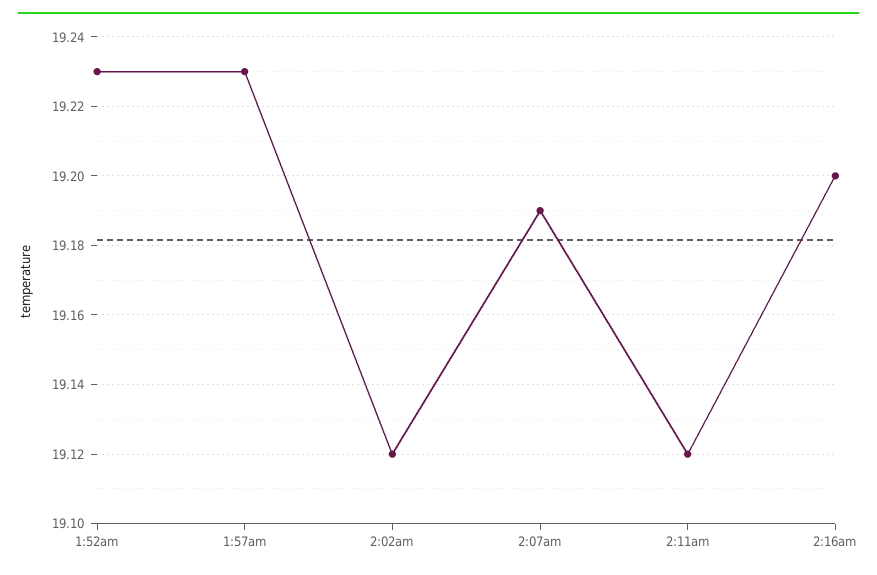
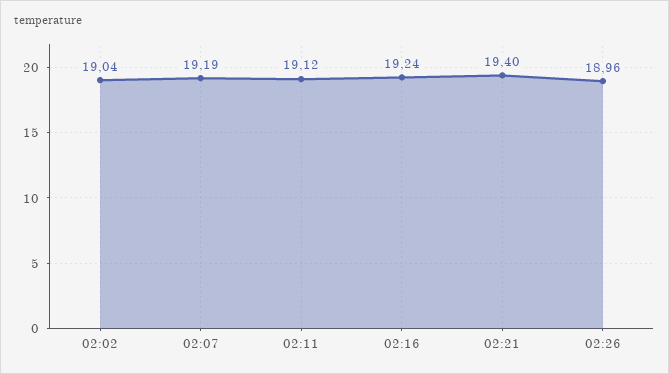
1:52am: 19.23 -> none
1:57am: 19.23 -> none
2:02am: 19.12 -> 19.04
2:16am: 19.2 -> 19.24
02:21: none -> 19.4
02:26: none -> 18.96

